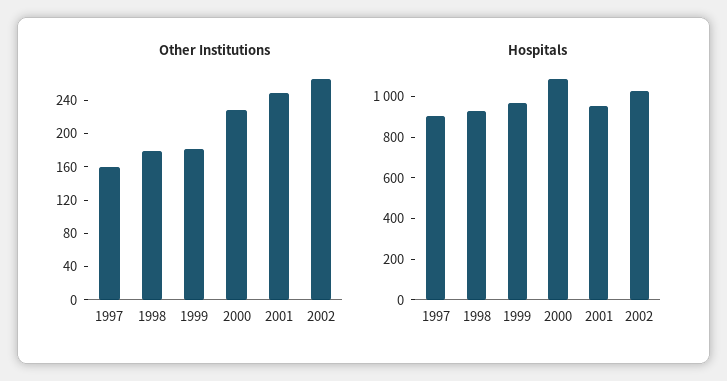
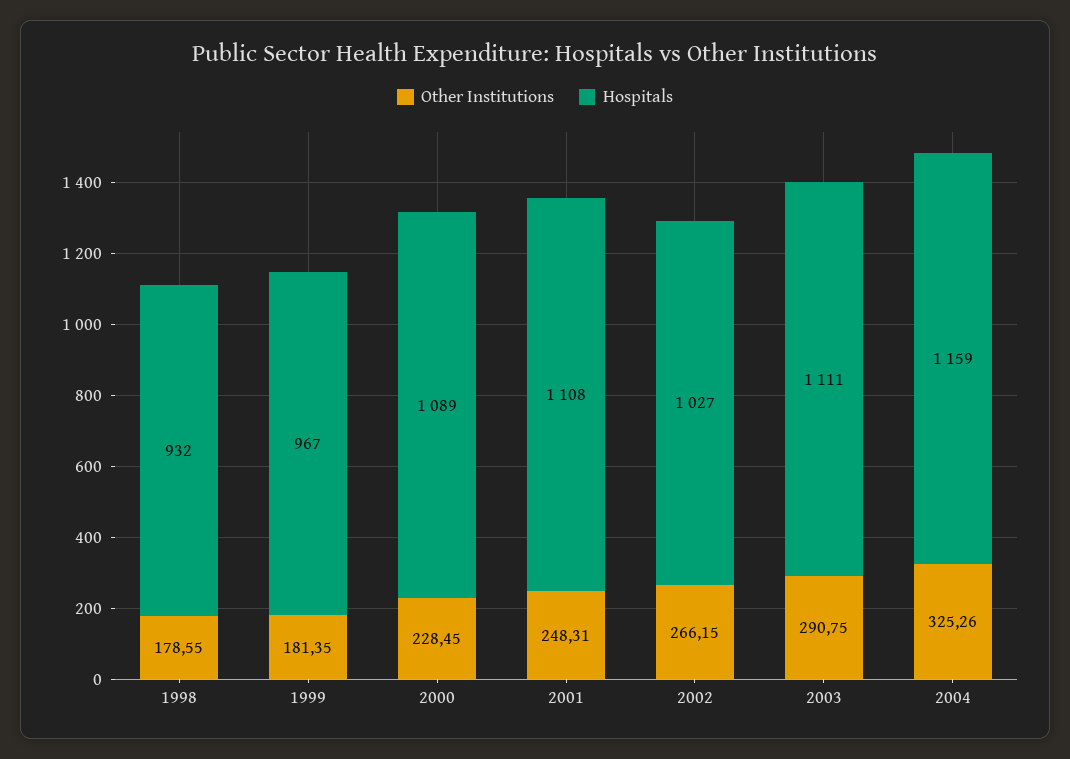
Other Institutions, 1997: 160 -> none
Hospitals, 1997: 900 -> none
Hospitals, 2001: 950 -> 1108
Other Institutions, 2003: none -> 290.75
Hospitals, 2003: none -> 1111
Other Institutions, 2004: none -> 325.26
Hospitals, 2004: none -> 1159

